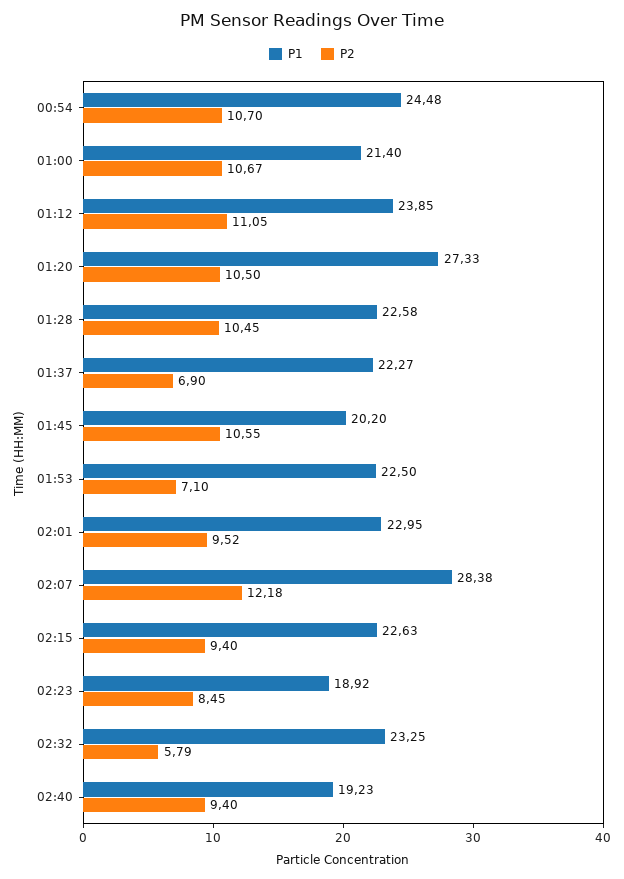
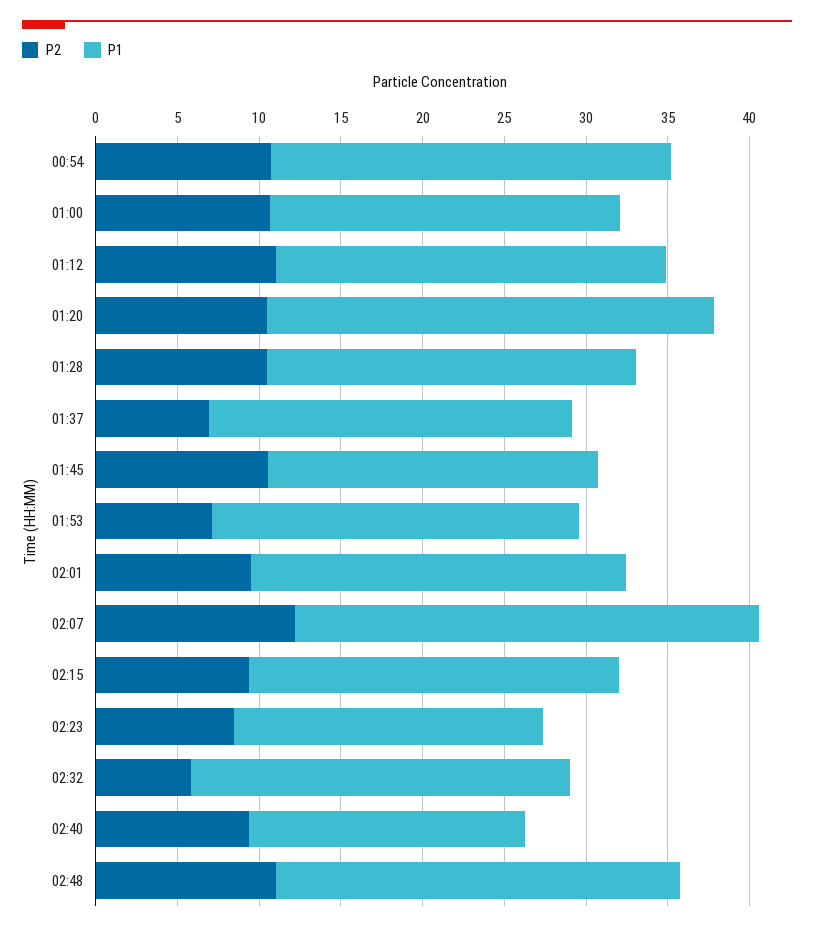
P1, 02:40: 19.23 -> 17
P2, 02:48: none -> 11
P1, 02:48: none -> 25

